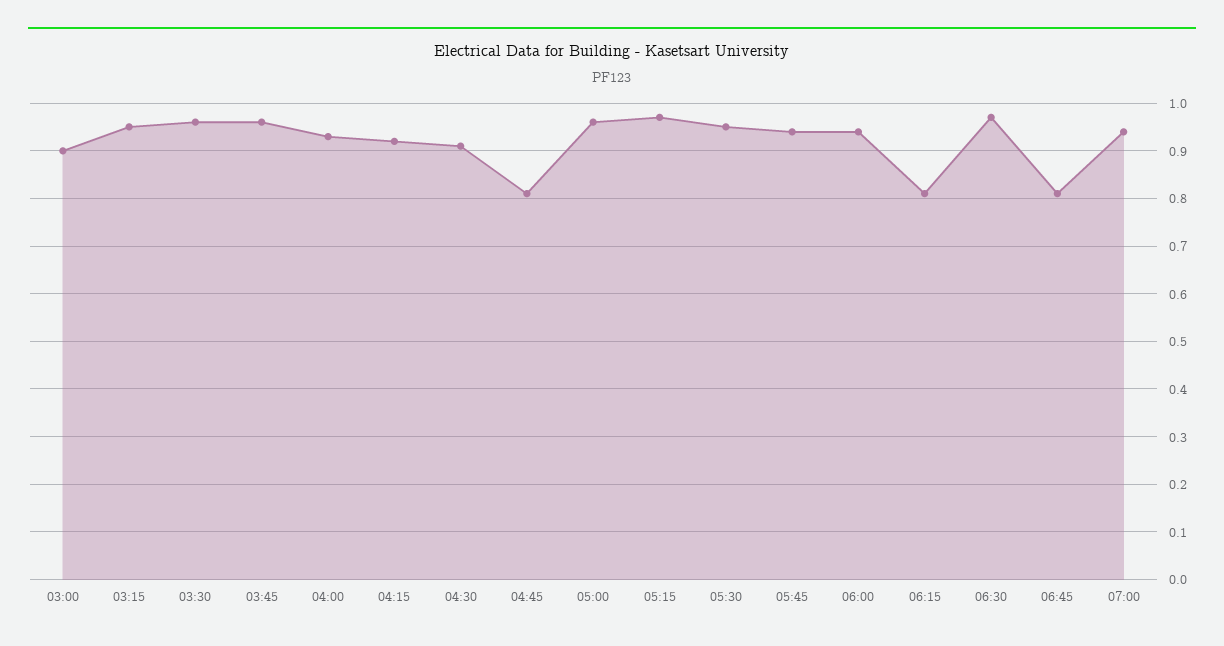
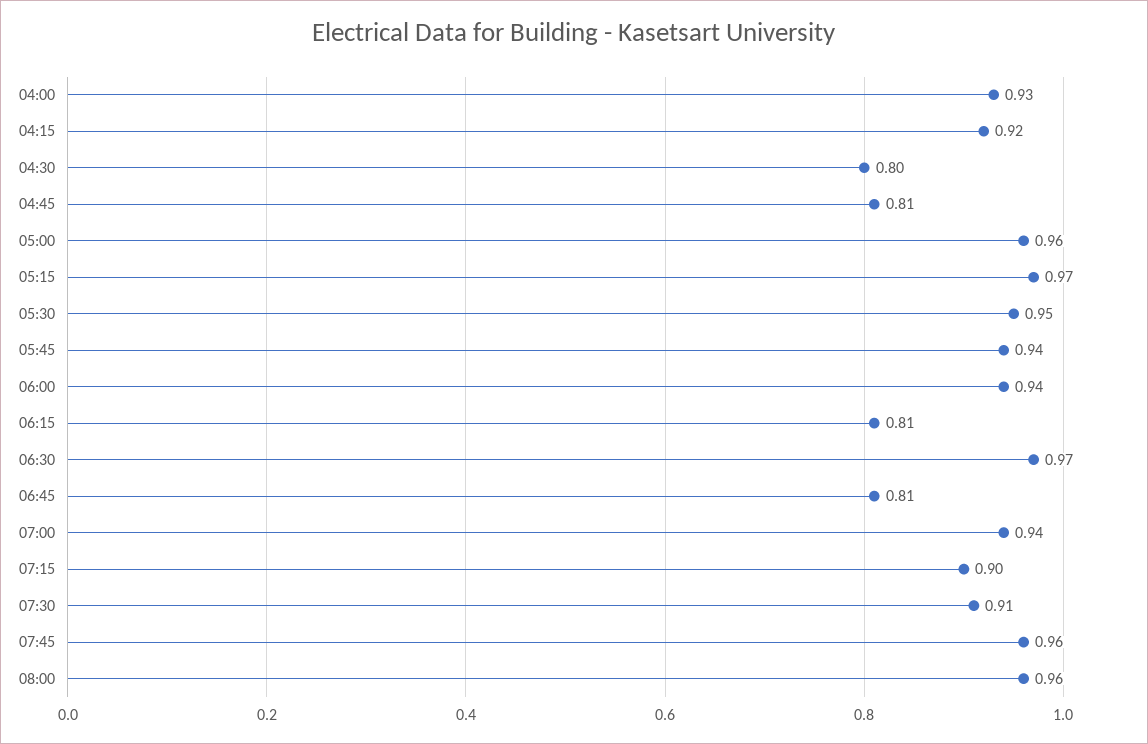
03:00: 0.9 -> none
03:15: 0.95 -> none
03:30: 0.95 -> none
03:45: 0.95 -> none
04:30: 0.9 -> 0.8
07:15: none -> 0.9
07:30: none -> 0.91
07:45: none -> 0.96
08:00: none -> 0.96

